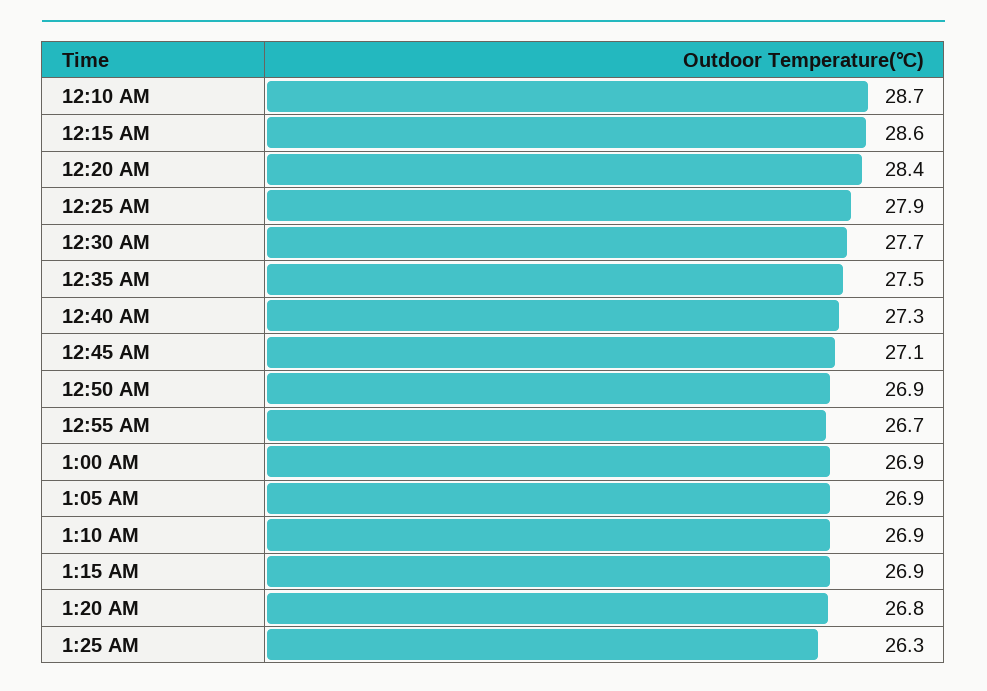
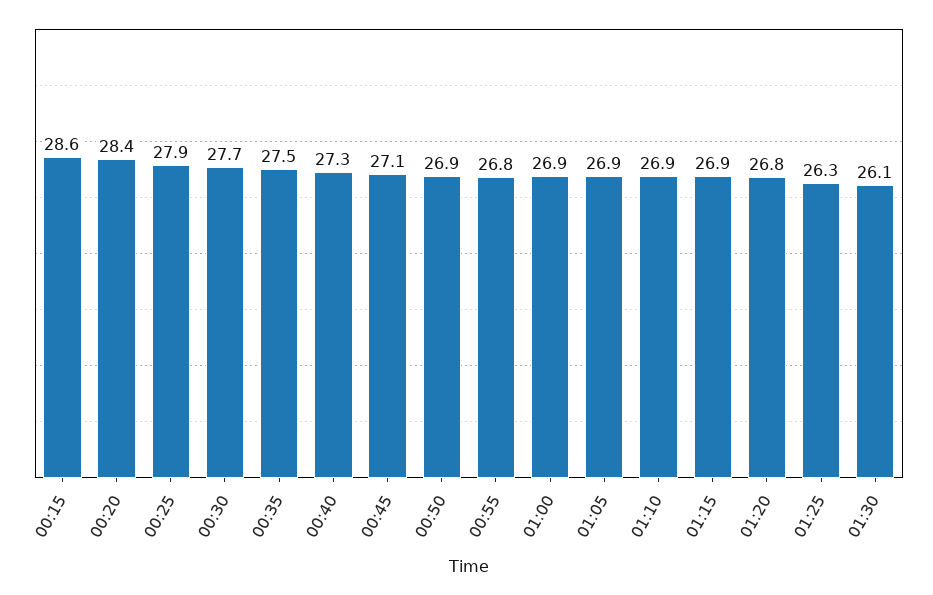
12:10 AM: 28.7 -> none
12:55 AM: 26.7 -> 26.8
01:30: none -> 26.1

